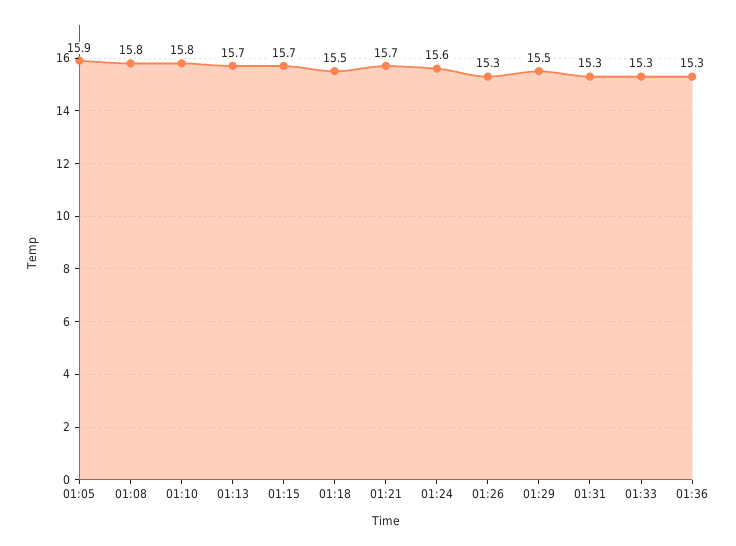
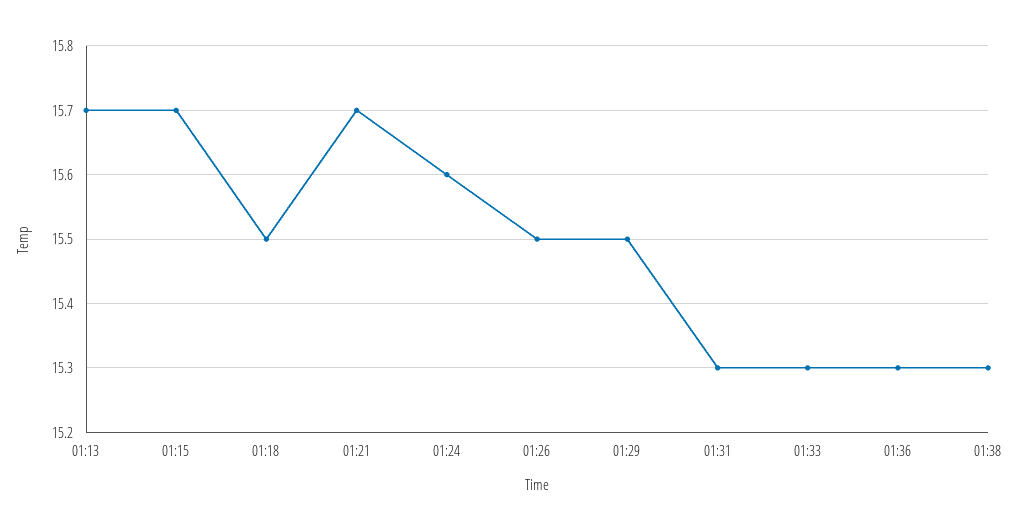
01:05: 15.9 -> none
01:08: 15.8 -> none
01:10: 15.8 -> none
01:26: 15.3 -> 15.5
01:38: none -> 15.3

